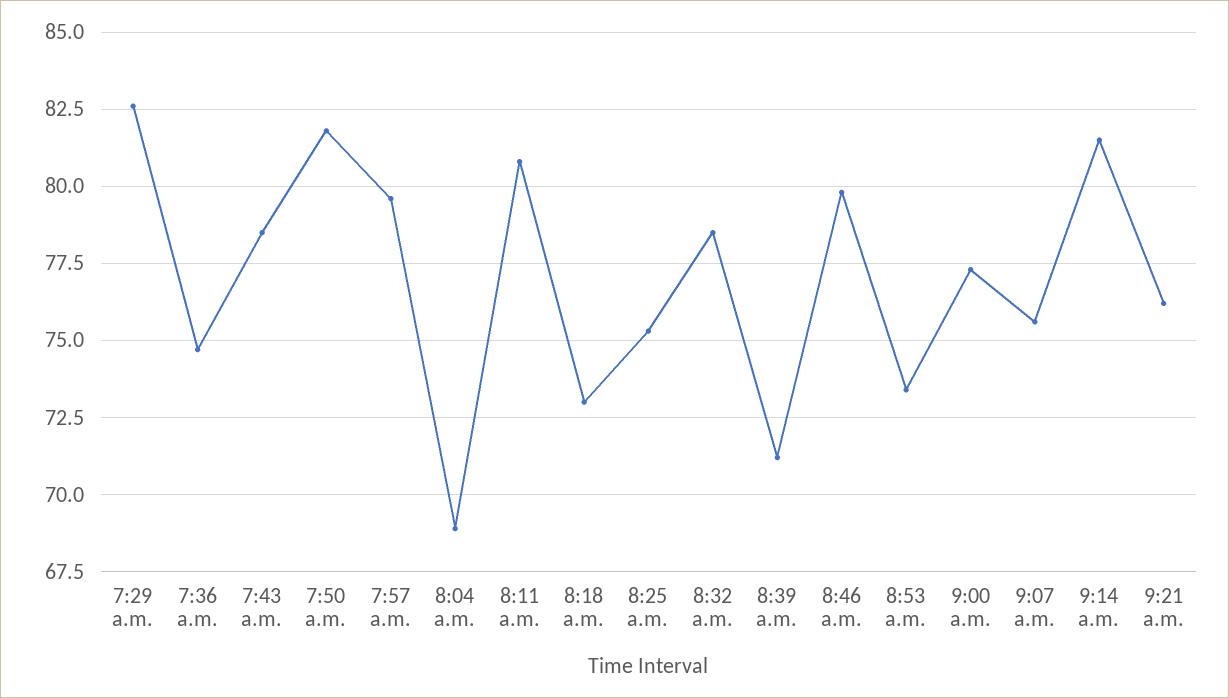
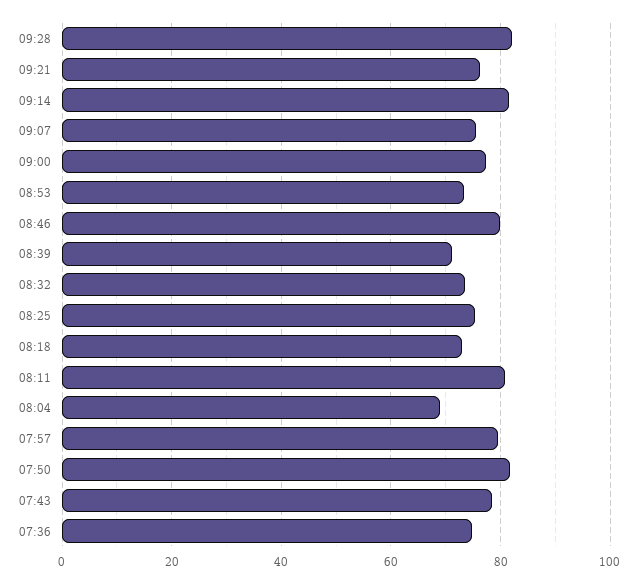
7:29 a.m.: 82.5 -> none
8:32 a.m.: 78.5 -> 74
09:28: none -> 82

